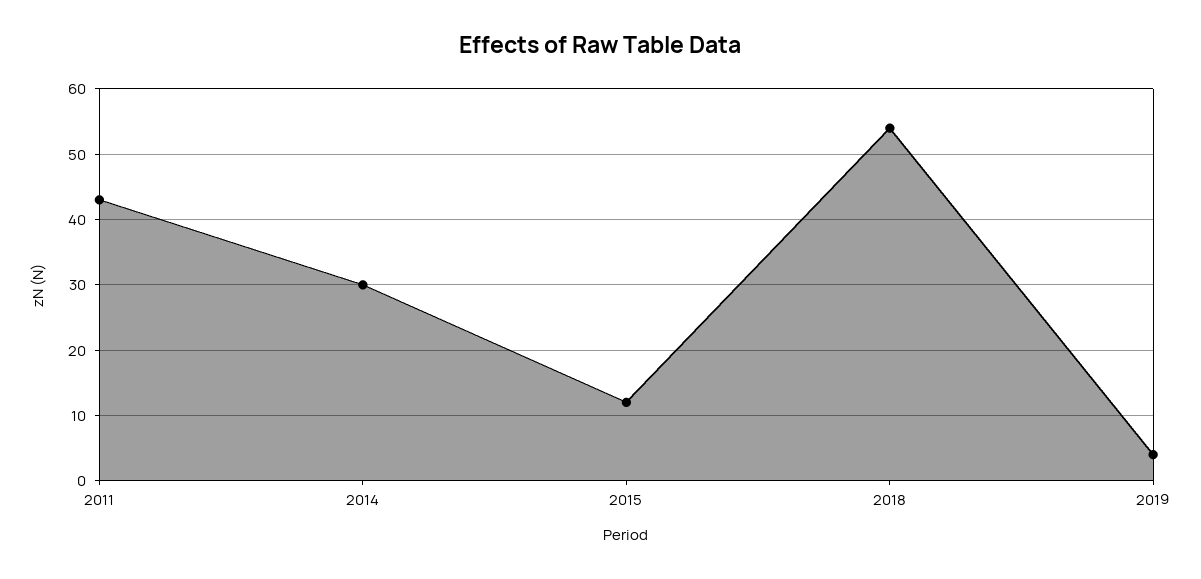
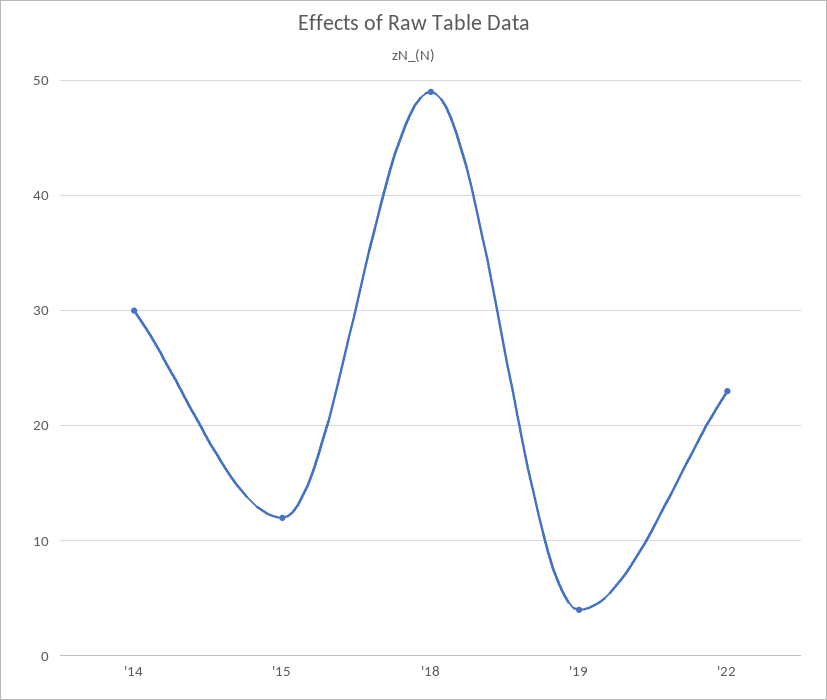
2011: 43 -> none
2018: 54 -> 49
'22: none -> 23

